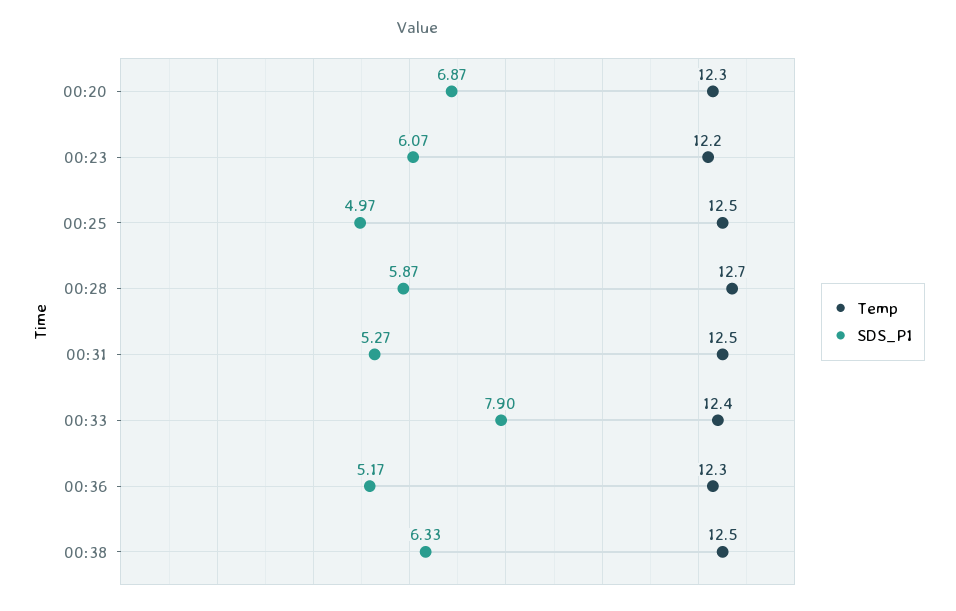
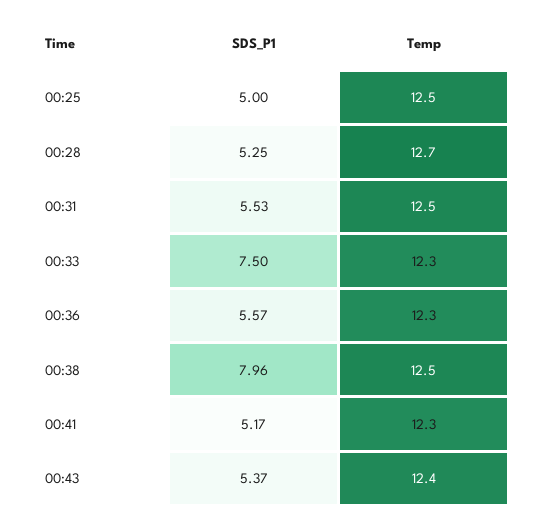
Temp, 00:20: 12.3 -> none
SDS_P1, 00:20: 6.87 -> none
Temp, 00:23: 12.2 -> none
SDS_P1, 00:23: 6.07 -> none
SDS_P1, 00:25: 4.97 -> 5
SDS_P1, 00:28: 5.87 -> 5.25
SDS_P1, 00:31: 5.27 -> 5.53
Temp, 00:33: 12.4 -> 12.3
SDS_P1, 00:33: 7.9 -> 7.5
SDS_P1, 00:36: 5.17 -> 5.57
SDS_P1, 00:38: 6.33 -> 7.96
SDS_P1, 00:41: none -> 5.17
Temp, 00:41: none -> 12.3
SDS_P1, 00:43: none -> 5.37
Temp, 00:43: none -> 12.4

